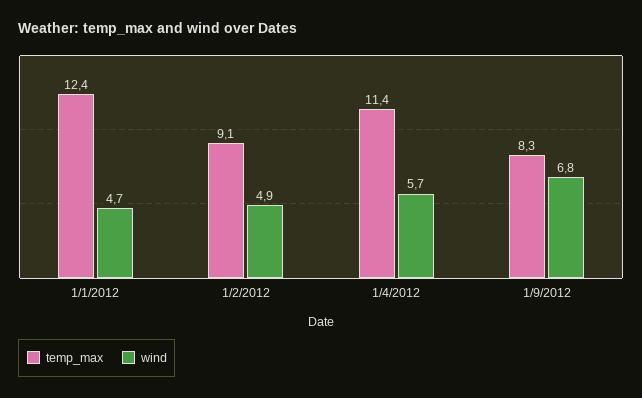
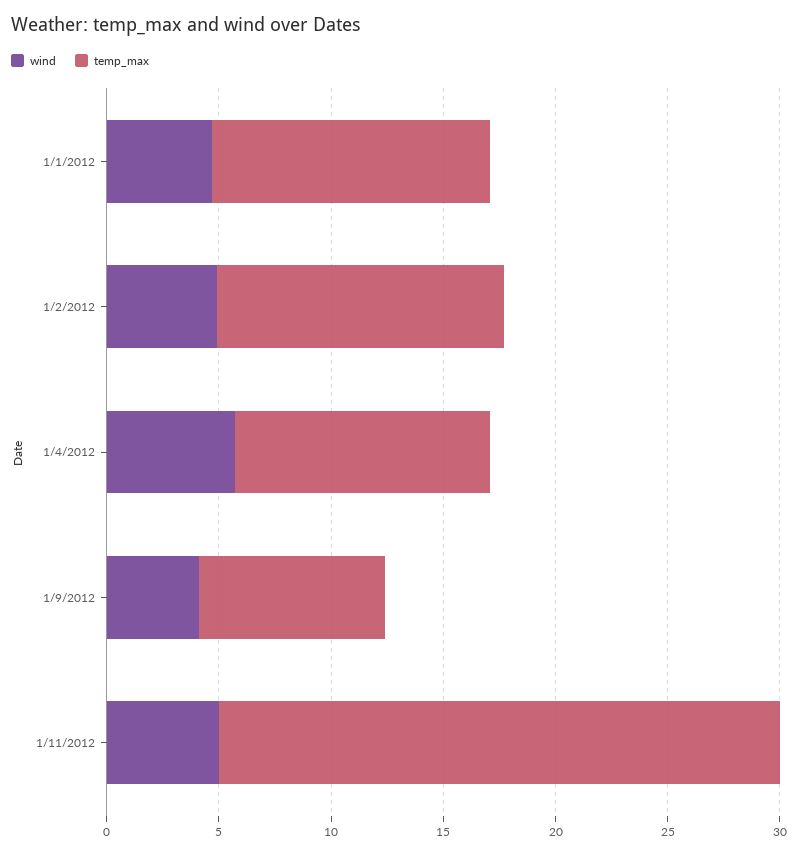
temp_max, 1/2/2012: 9.1 -> 13
wind, 1/9/2012: 6.8 -> 4
wind, 1/11/2012: none -> 5
temp_max, 1/11/2012: none -> 25

